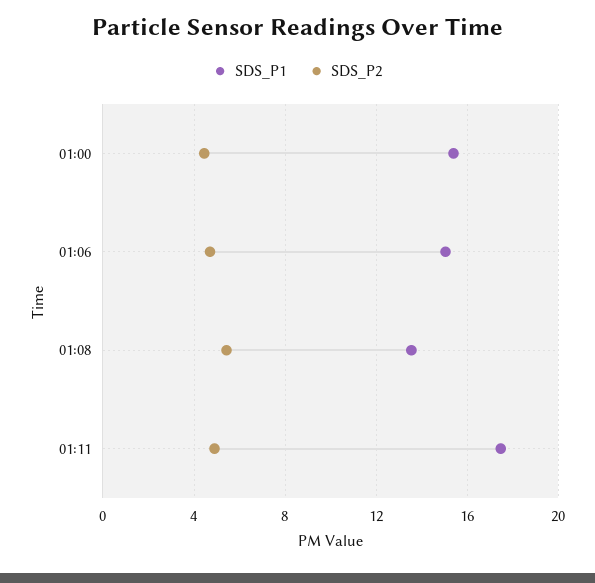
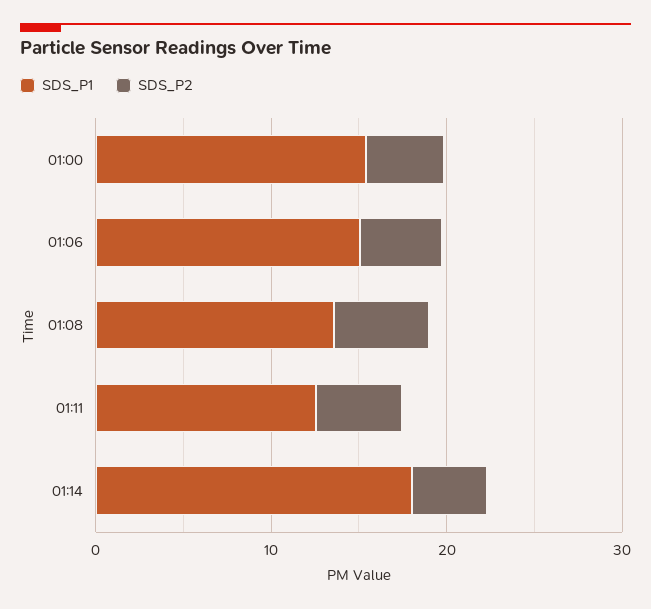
SDS_P1, 01:11: 17.5 -> 12
SDS_P1, 01:14: none -> 18
SDS_P2, 01:14: none -> 4

